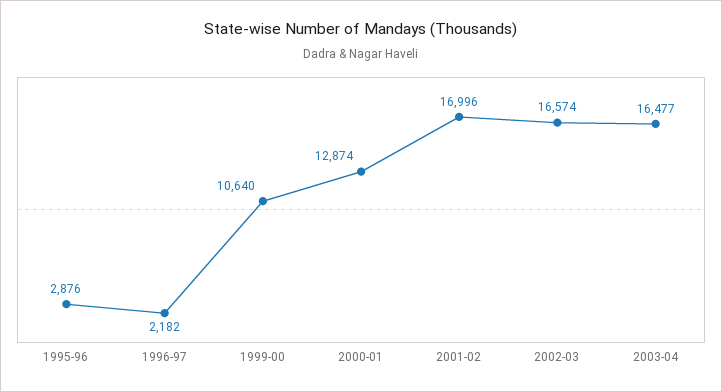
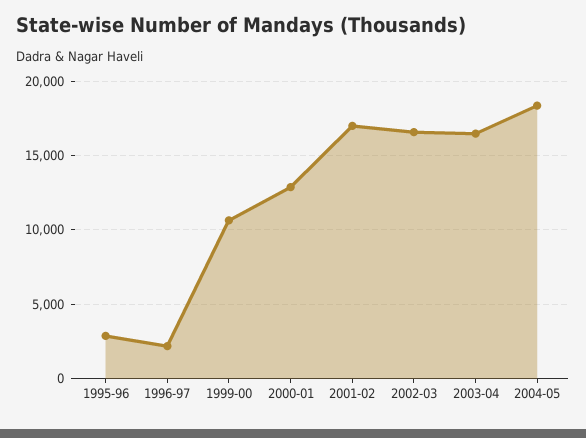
2004-05: none -> 18500

